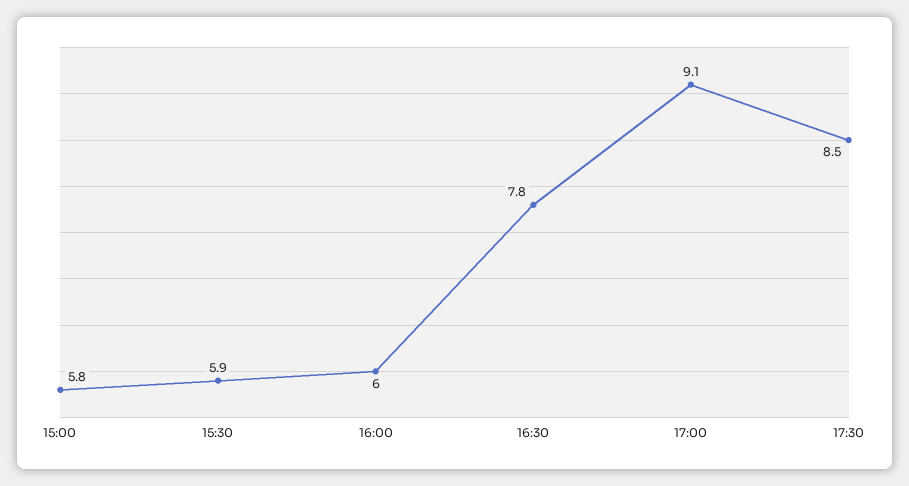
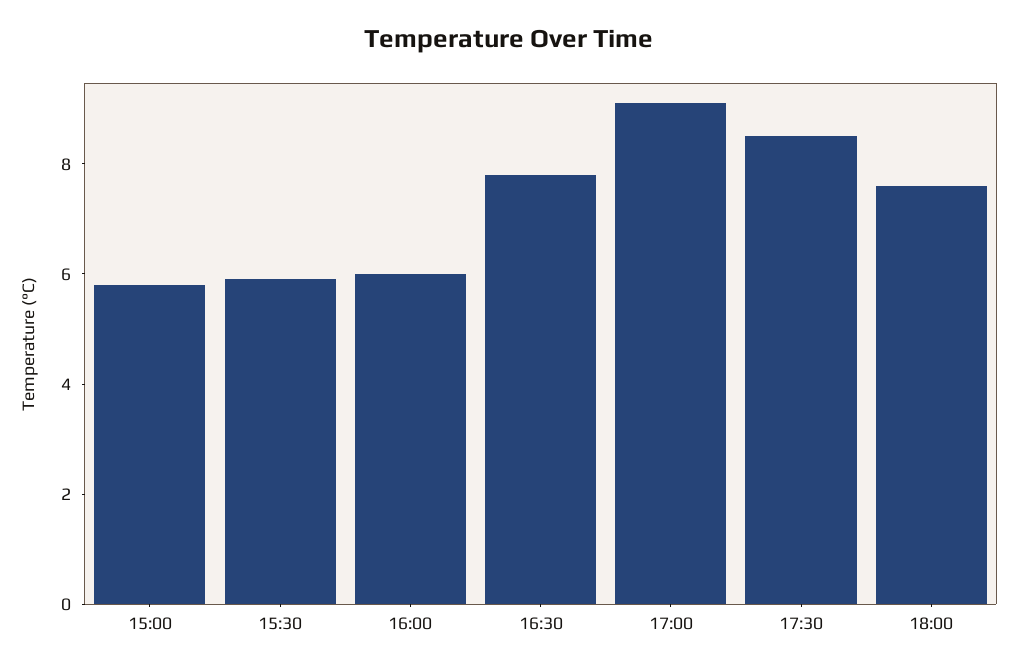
18:00: none -> 7.5

